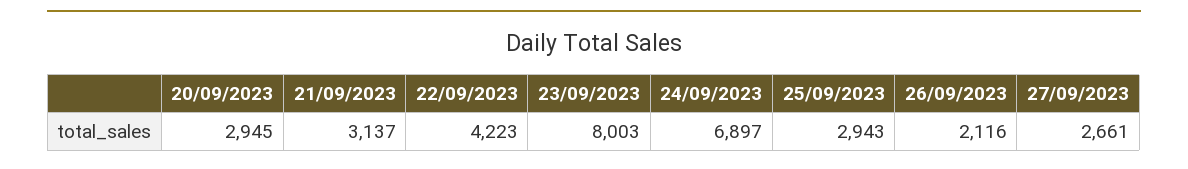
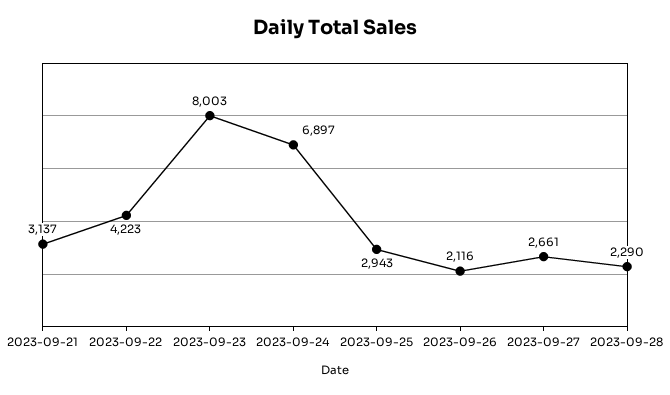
20/09/2023: 2945 -> none
2023-09-28: none -> 2290

